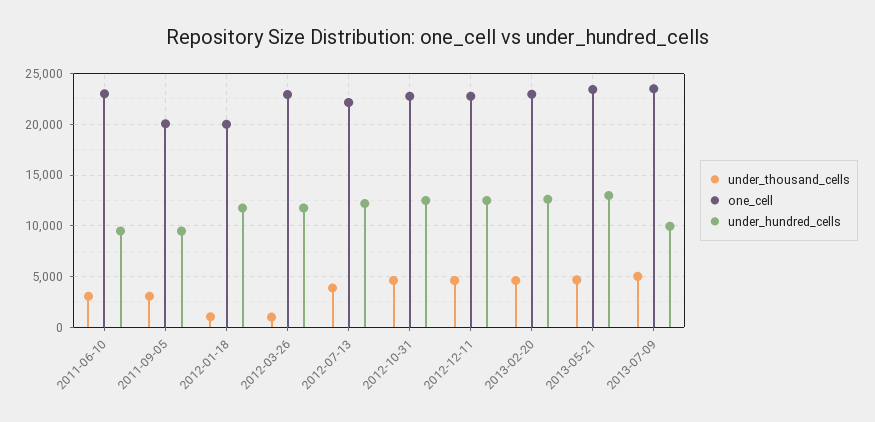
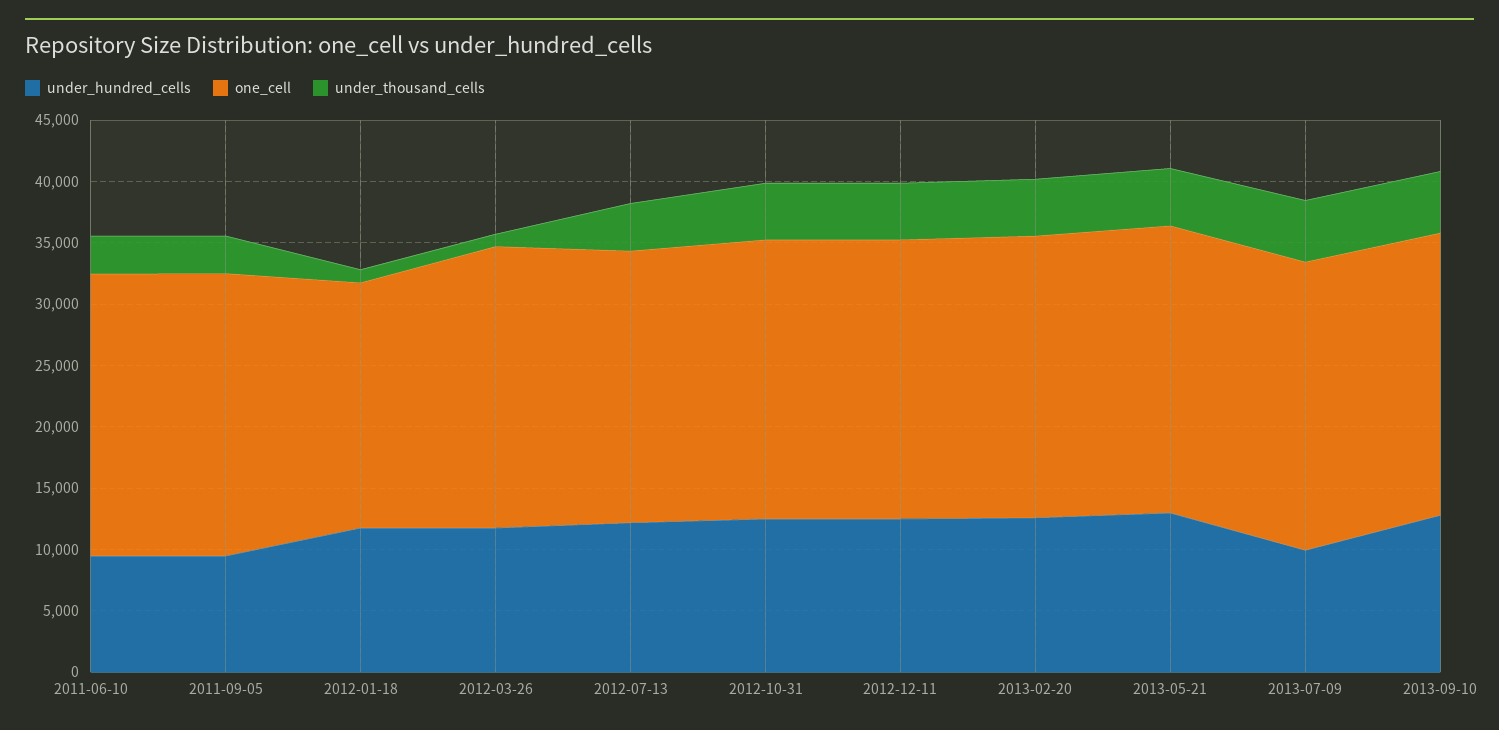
one_cell, 2011-09-05: 20000 -> 23000
under_hundred_cells, 2013-09-10: none -> 13000
one_cell, 2013-09-10: none -> 23000
under_thousand_cells, 2013-09-10: none -> 5000

